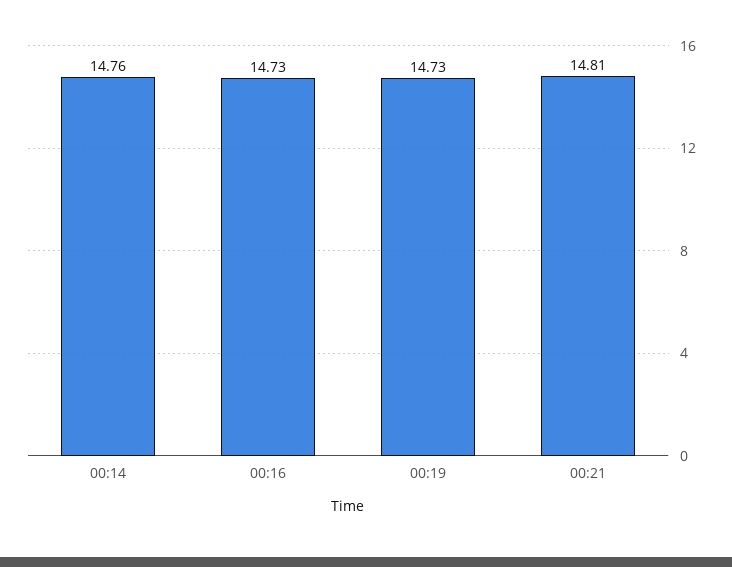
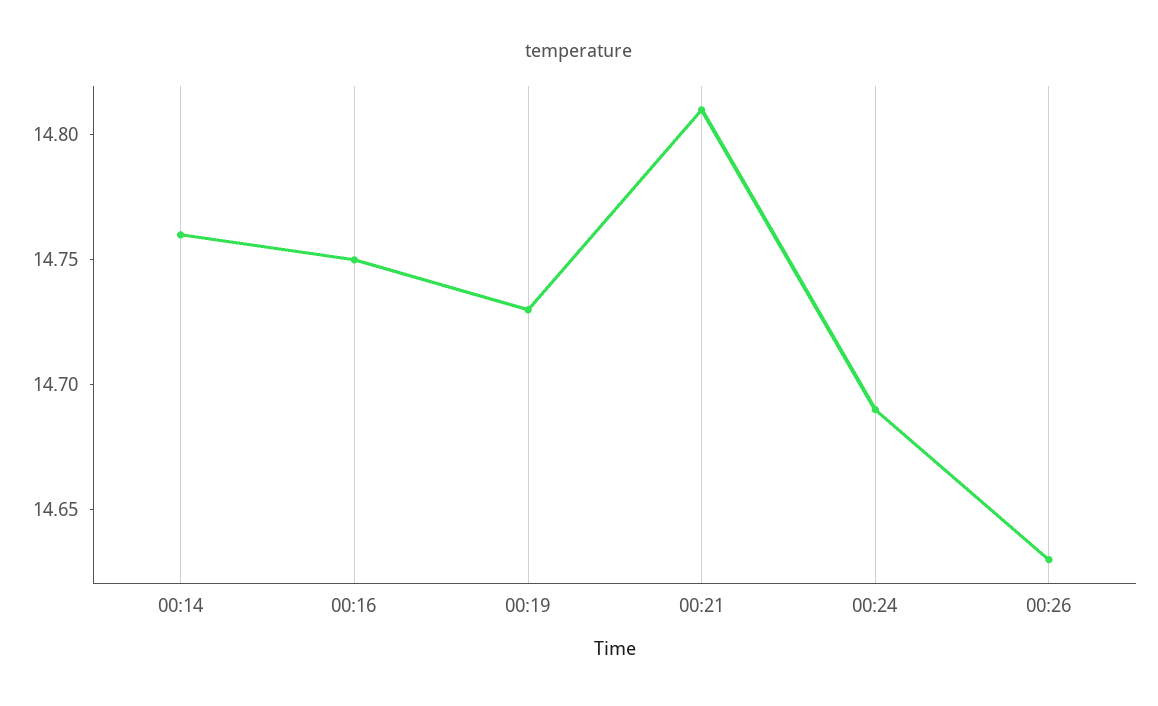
00:16: 14.73 -> 14.75
00:24: none -> 14.69
00:26: none -> 14.63

